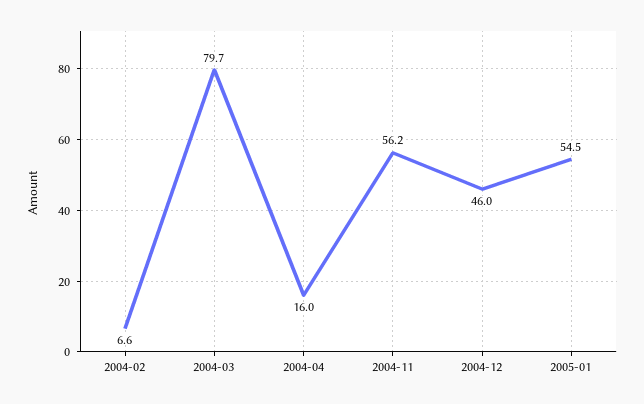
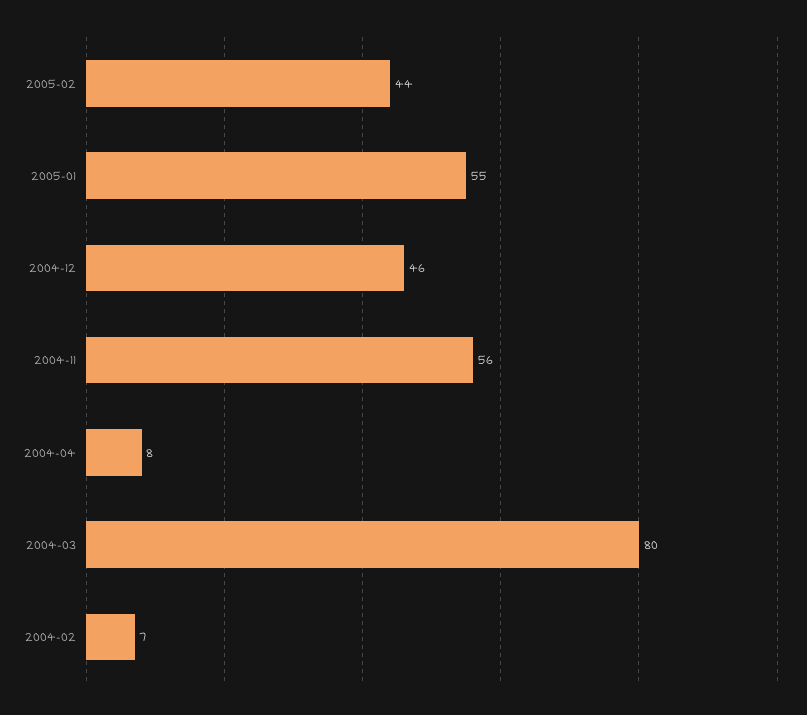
2004-04: 16 -> 8
2005-02: none -> 44

